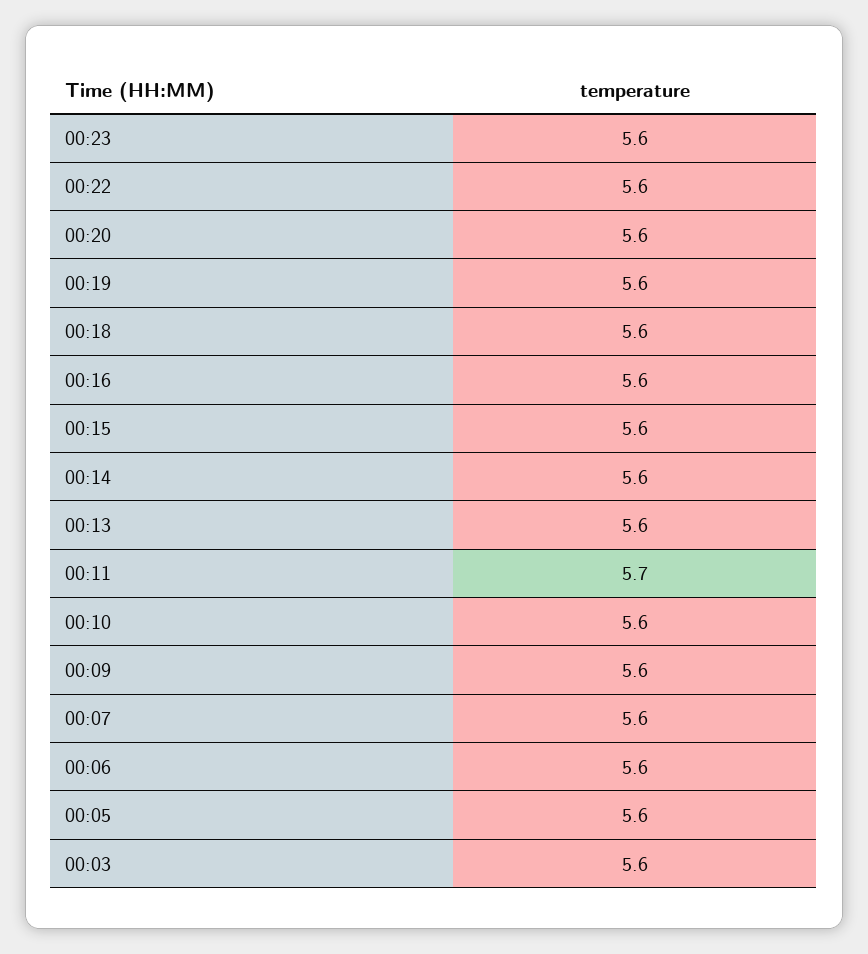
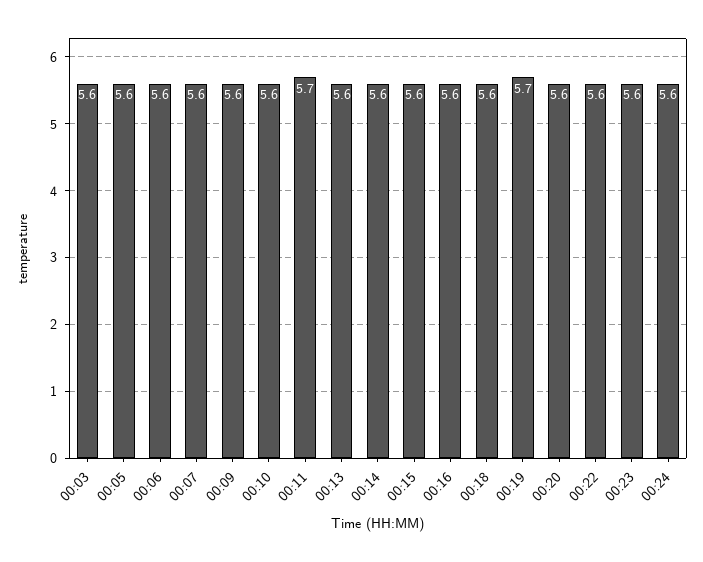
00:19: 5.6 -> 5.7
00:24: none -> 5.6

